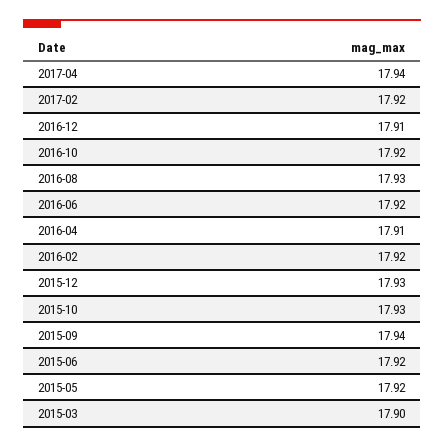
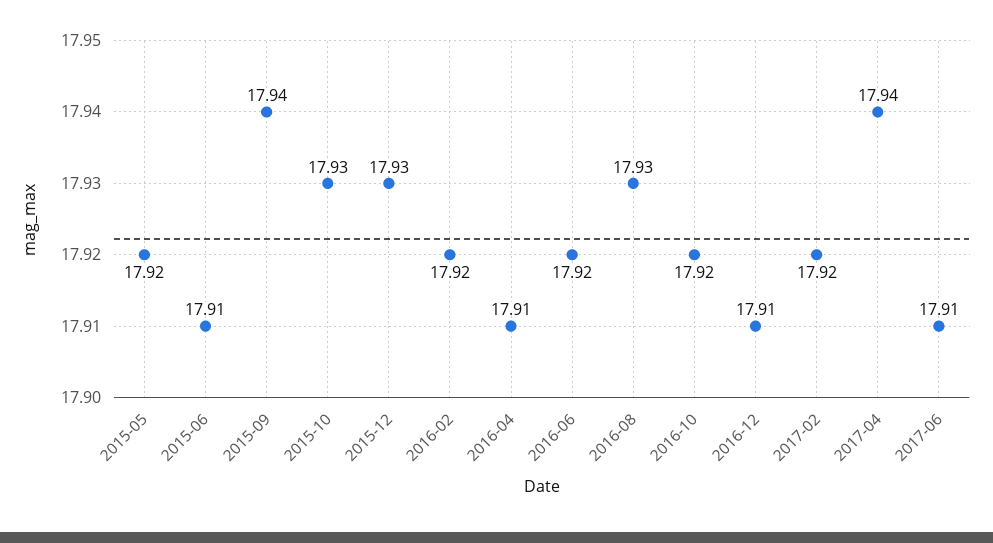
2015-06: 17.92 -> 17.91
2015-03: 17.9 -> none
2017-06: none -> 17.91

